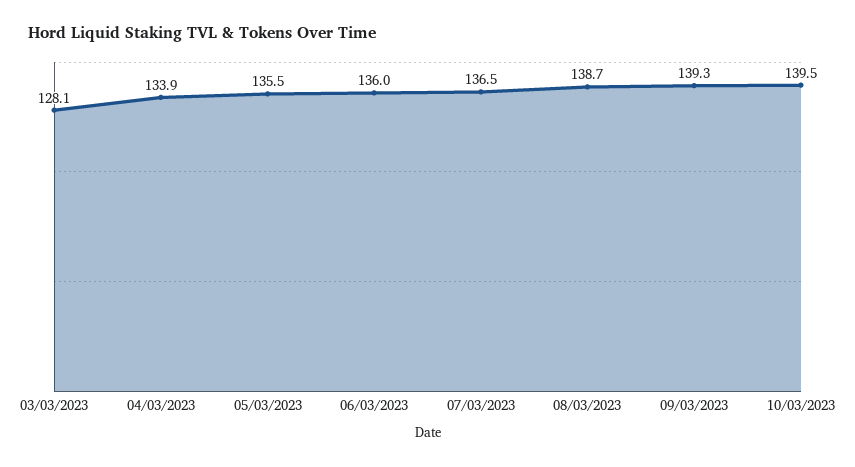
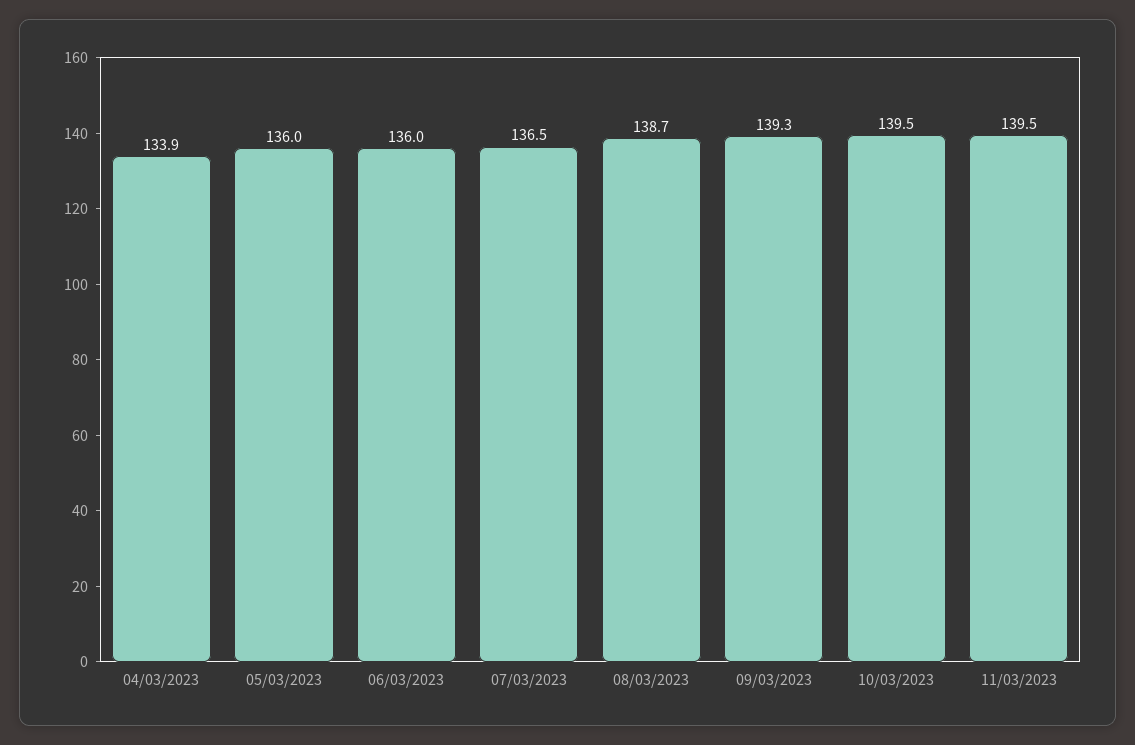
03/03/2023: 128.1 -> none
05/03/2023: 135.5 -> 136
11/03/2023: none -> 139.5

